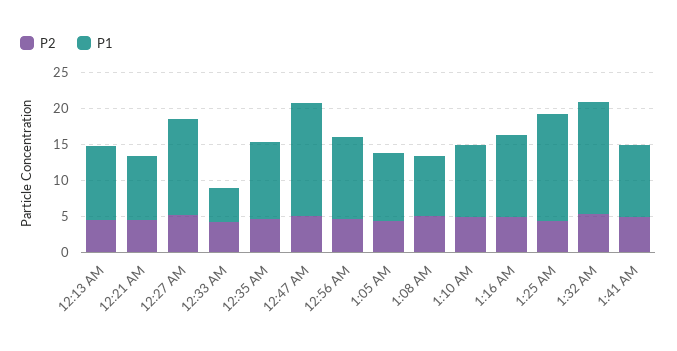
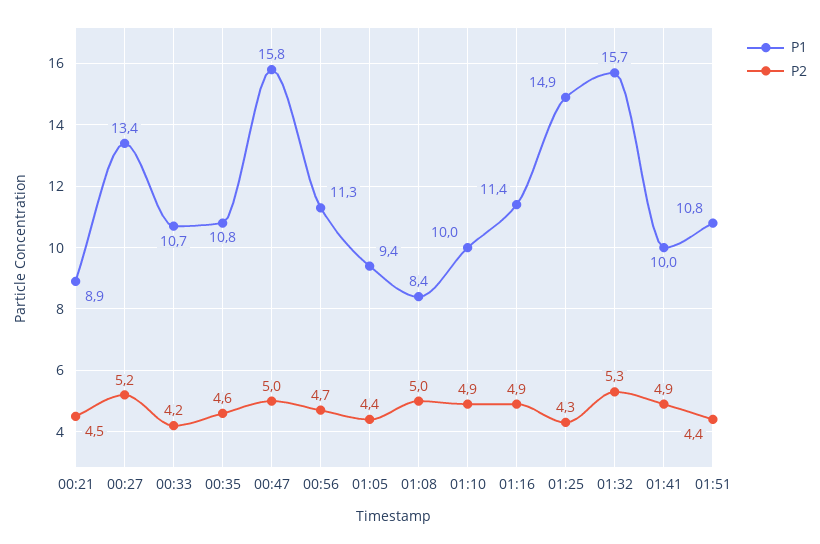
P2, 12:13 AM: 5 -> none
P1, 12:13 AM: 10 -> none
P1, 12:33 AM: 5 -> 10.7
P1, 01:51: none -> 10.8
P2, 01:51: none -> 4.4

